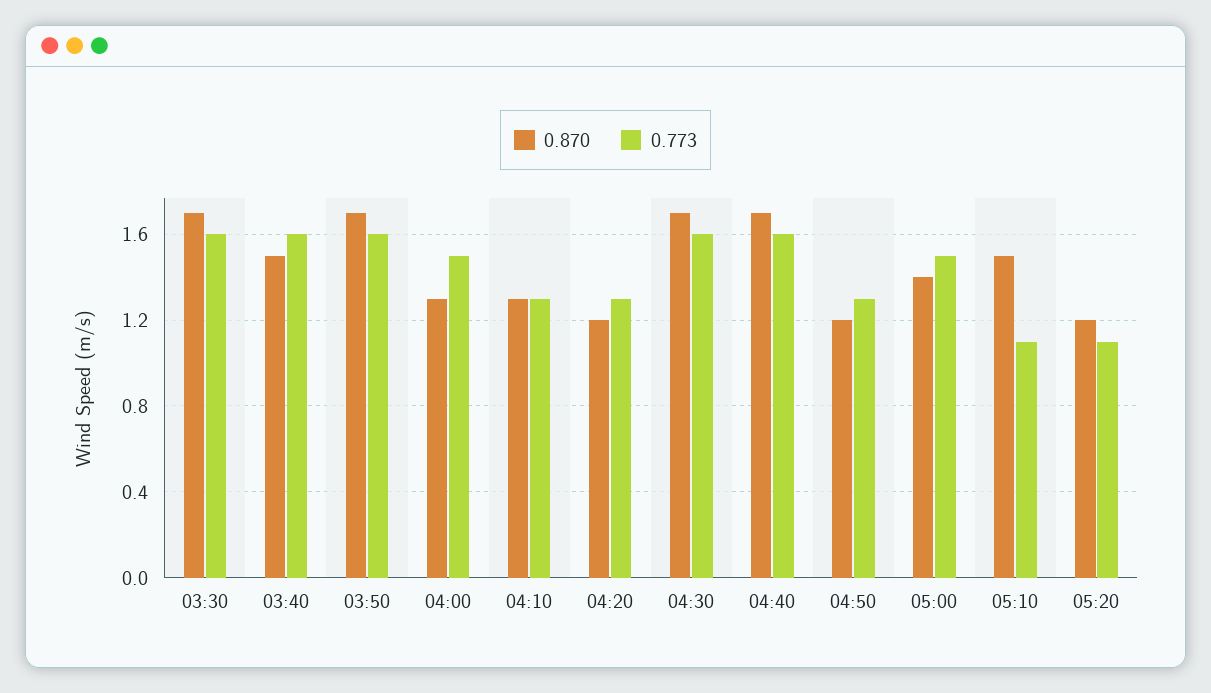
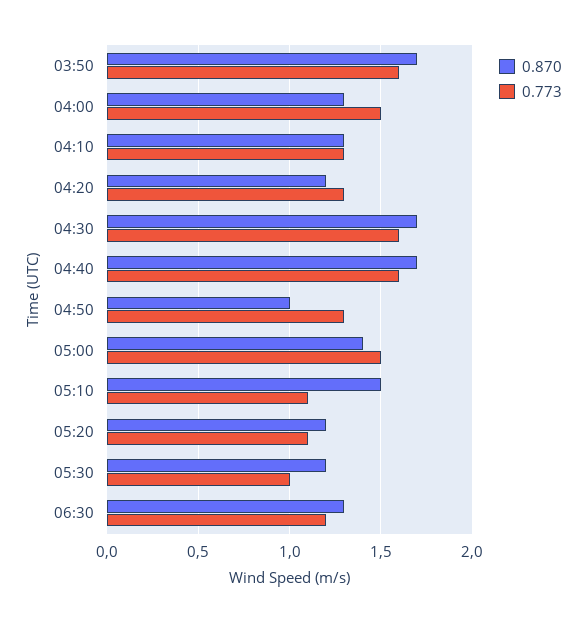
0.870, 03:30: 1.7 -> none
0.773, 03:30: 1.6 -> none
0.870, 03:40: 1.5 -> none
0.773, 03:40: 1.6 -> none
0.870, 04:50: 1.2 -> 1
0.870, 05:30: none -> 1.2
0.773, 05:30: none -> 1
0.870, 06:30: none -> 1.3
0.773, 06:30: none -> 1.2

